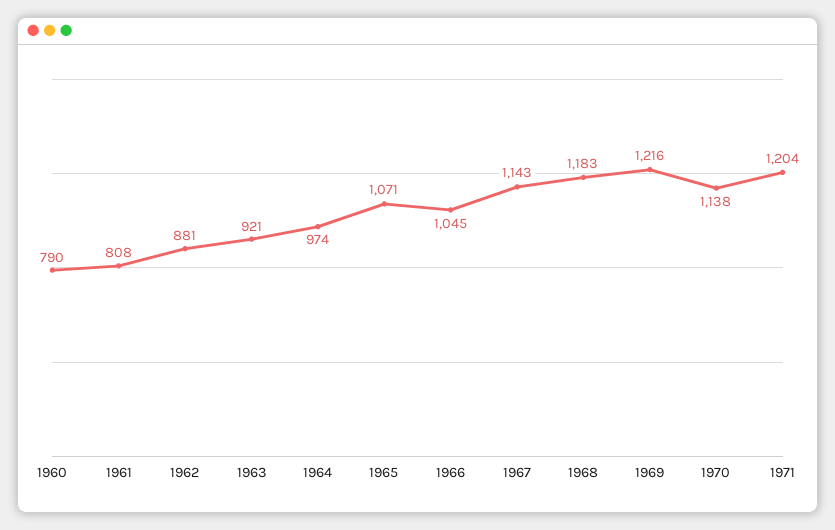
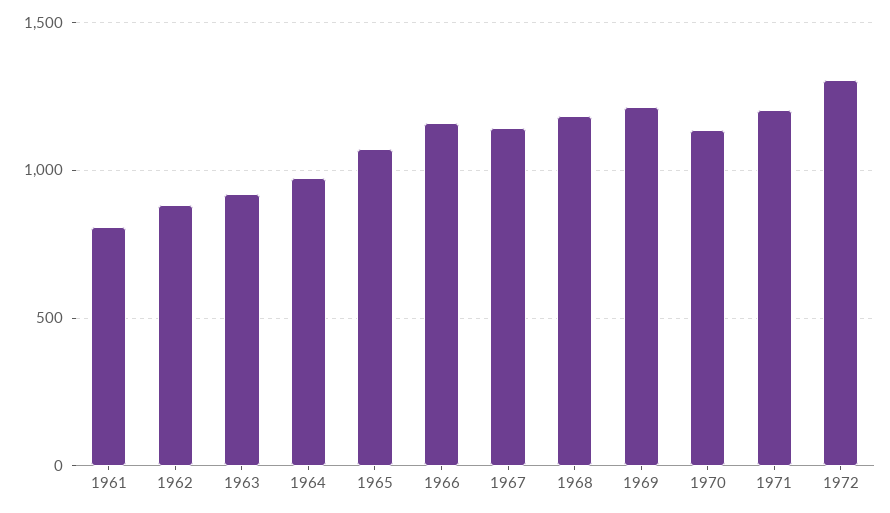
1960: 790 -> none
1966: 1045 -> 1150
1972: none -> 1300

